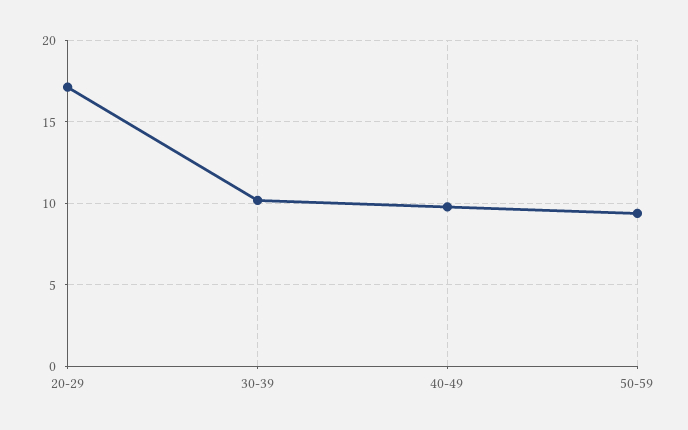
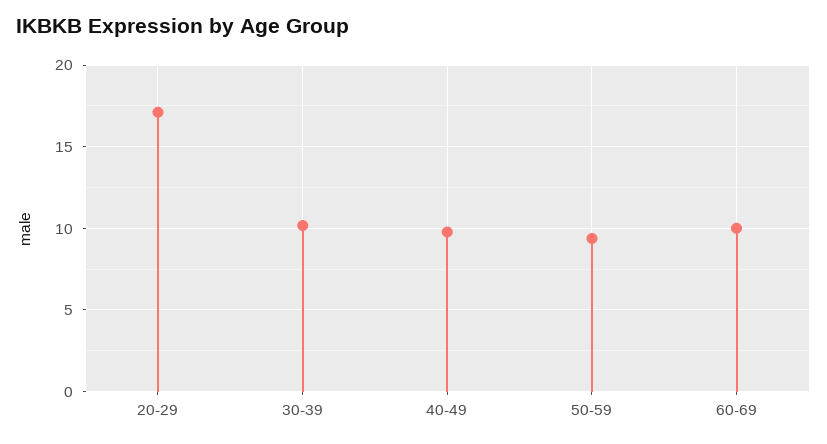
60-69: none -> 10

